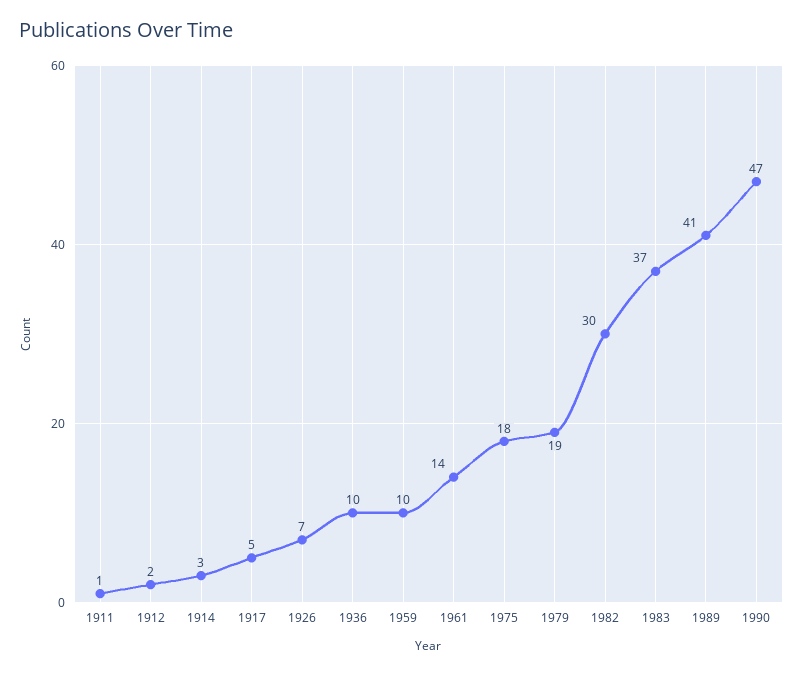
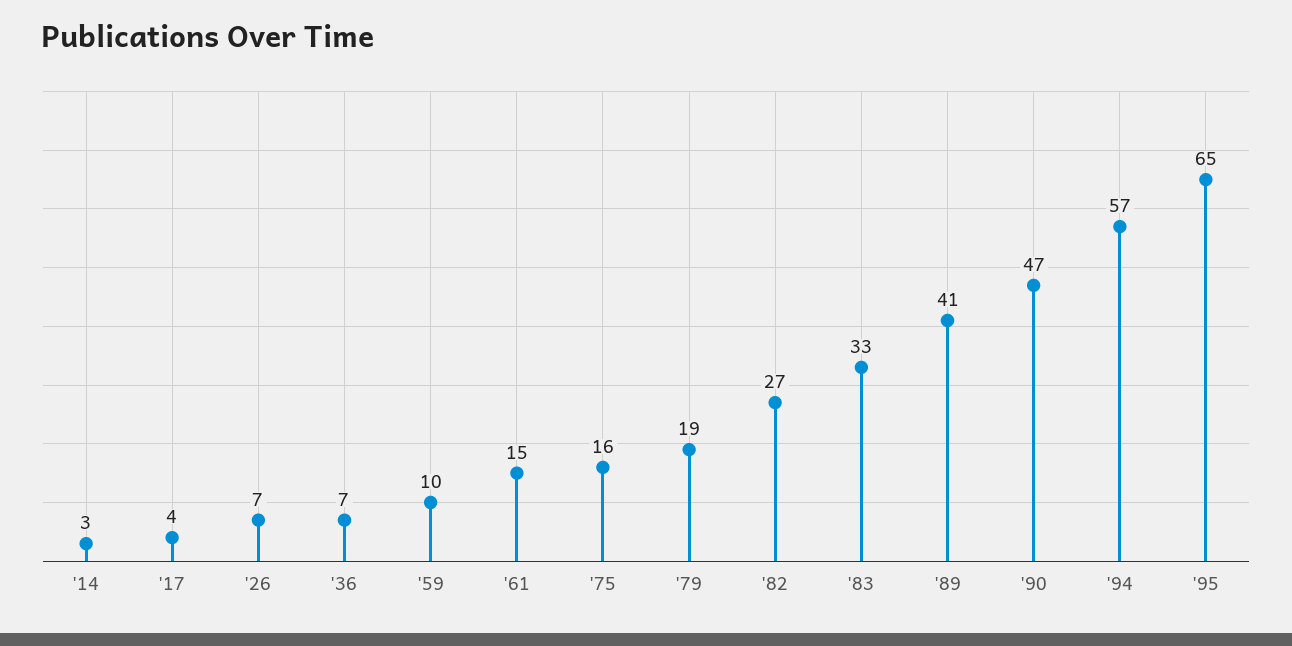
1911: 1 -> none
1912: 2 -> none
1917: 5 -> 4
1936: 10 -> 7
1961: 14 -> 15
1975: 18 -> 16
1982: 30 -> 27
1983: 37 -> 33
'94: none -> 57
'95: none -> 65

